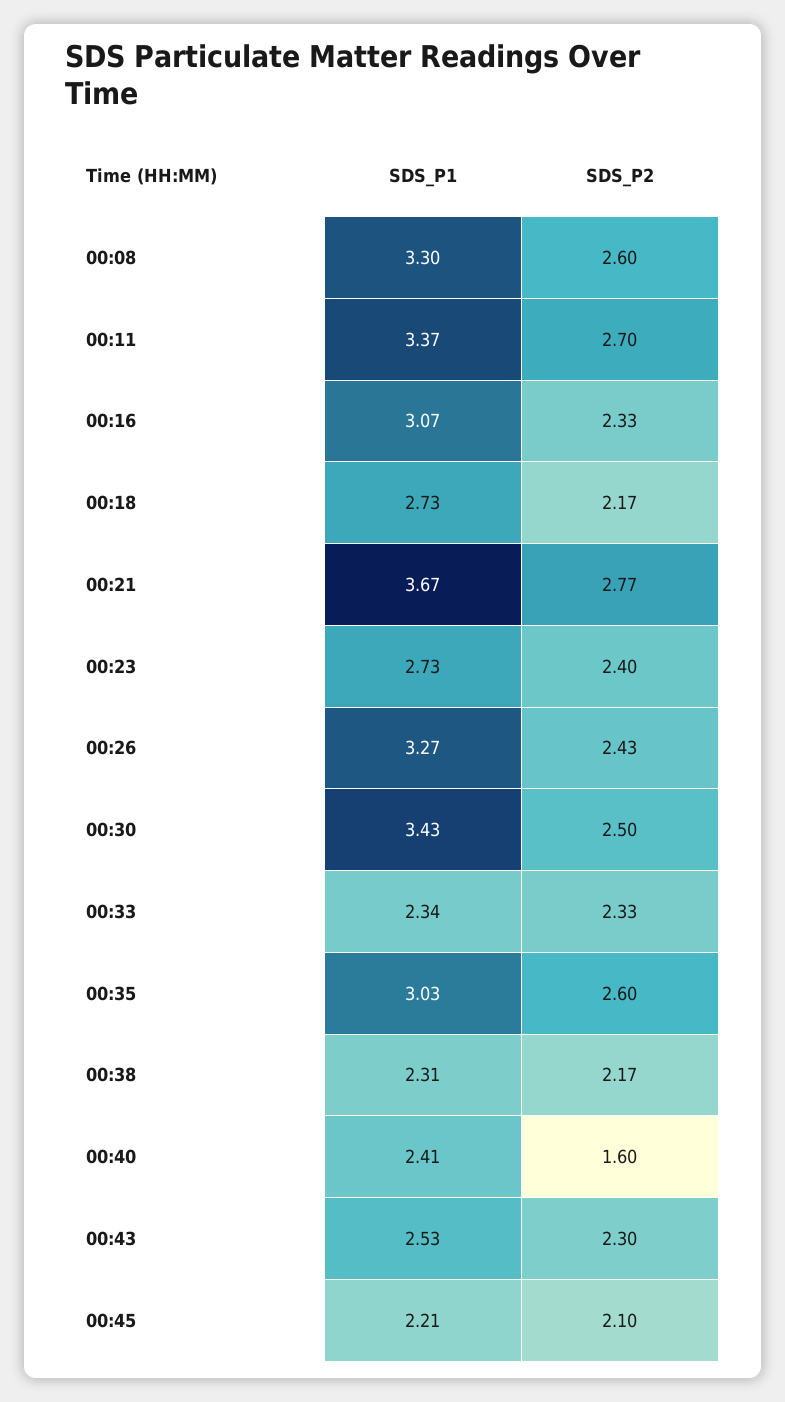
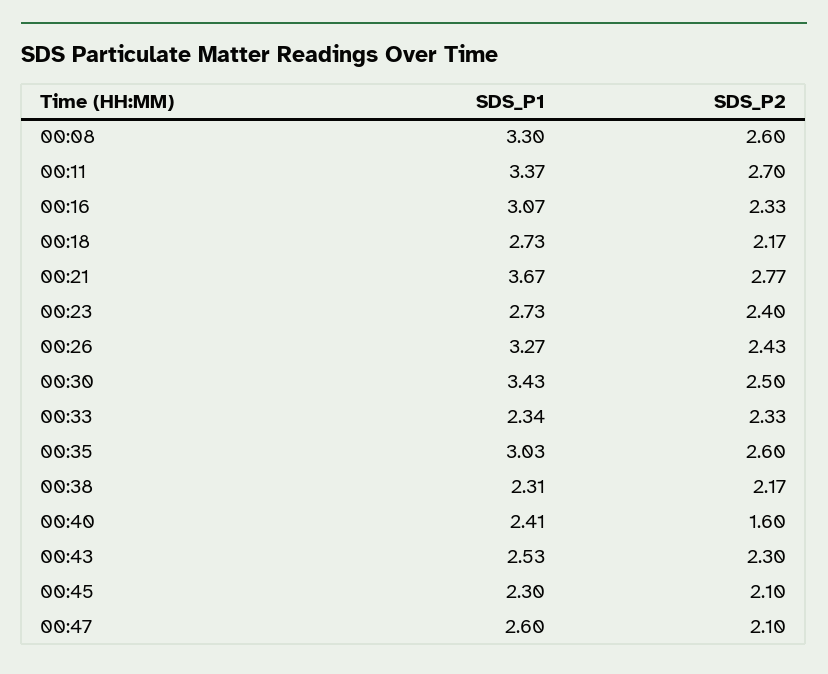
SDS_P1, 00:45: 2.21 -> 2.3
SDS_P1, 00:47: none -> 2.6
SDS_P2, 00:47: none -> 2.1

